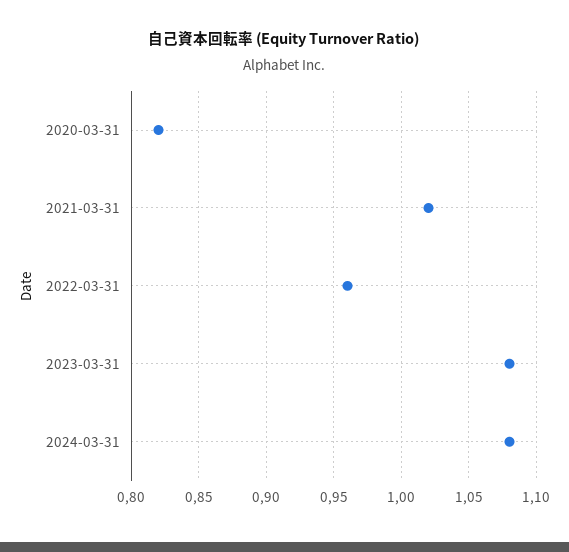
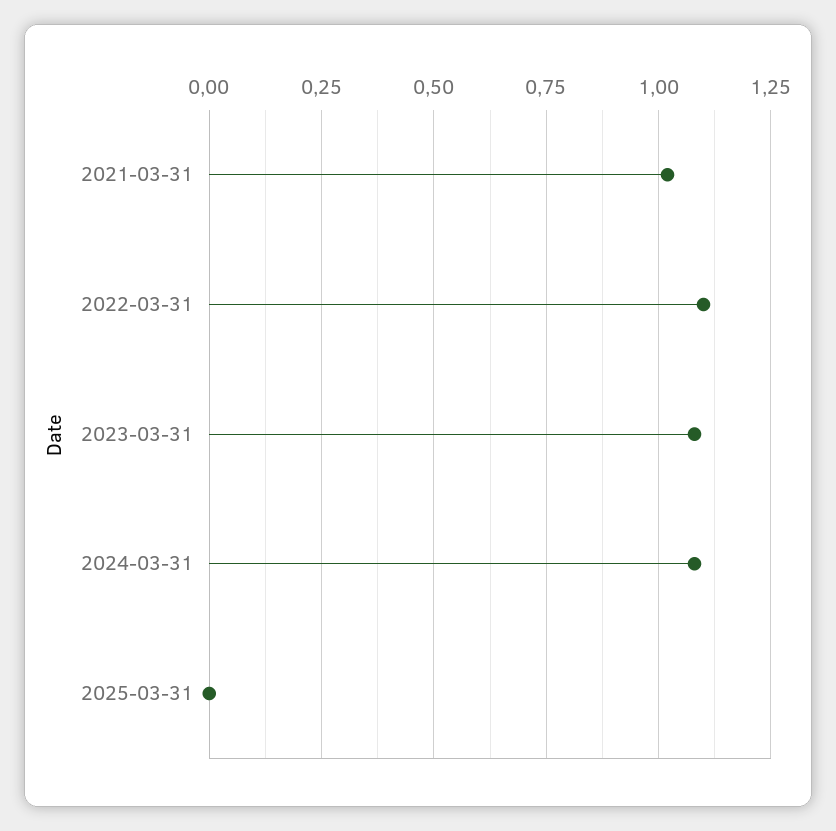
2020-03-31: 0.82 -> none
2022-03-31: 0.96 -> 1.1
2025-03-31: none -> 0

